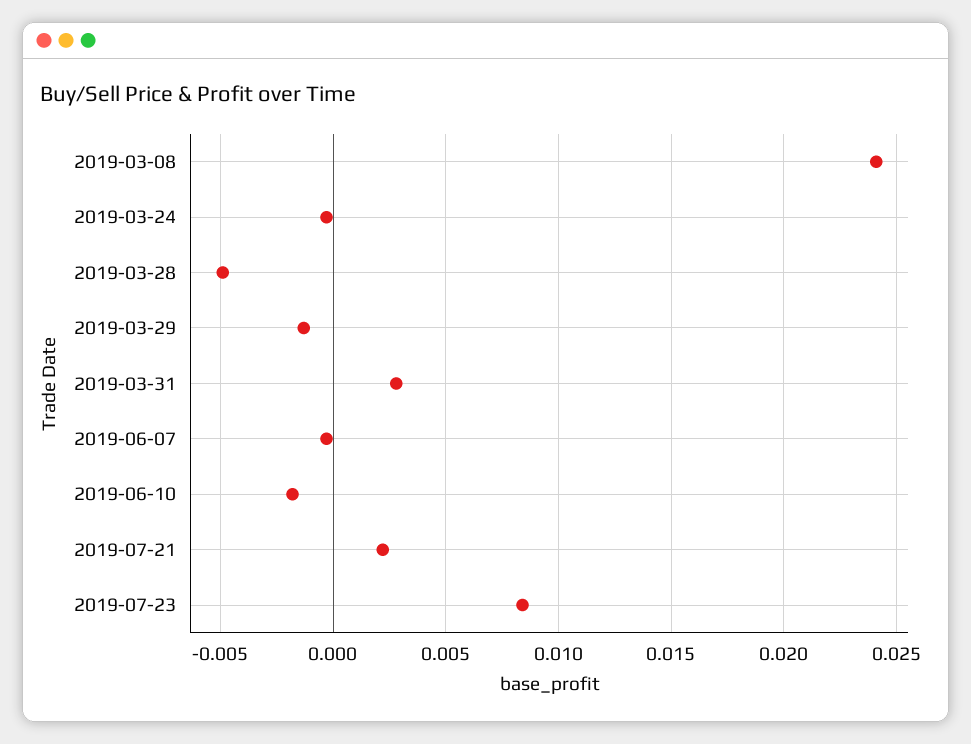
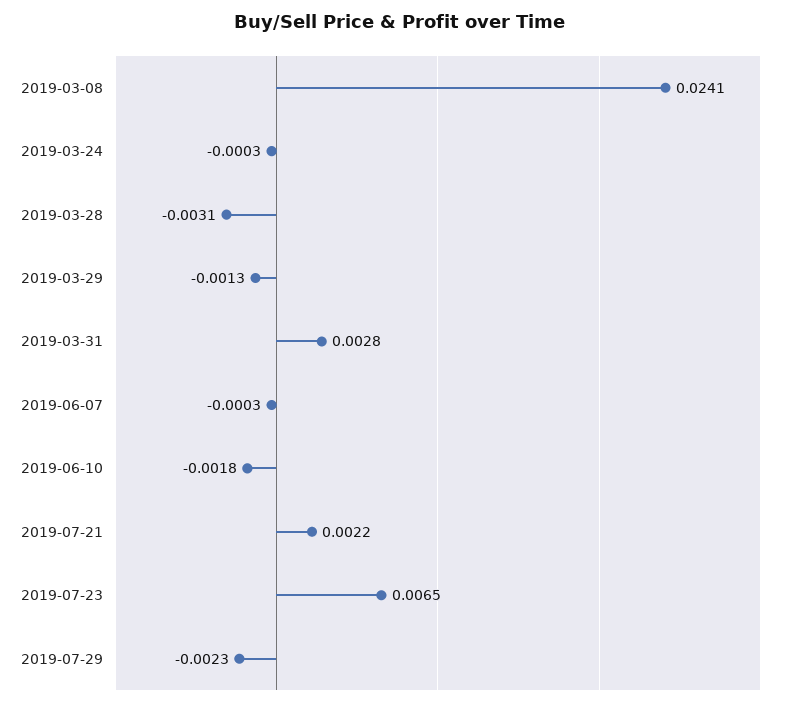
2019-03-28: -0.005 -> -0.0031
2019-07-23: 0.0085 -> 0.0065
2019-07-29: none -> -0.0023

